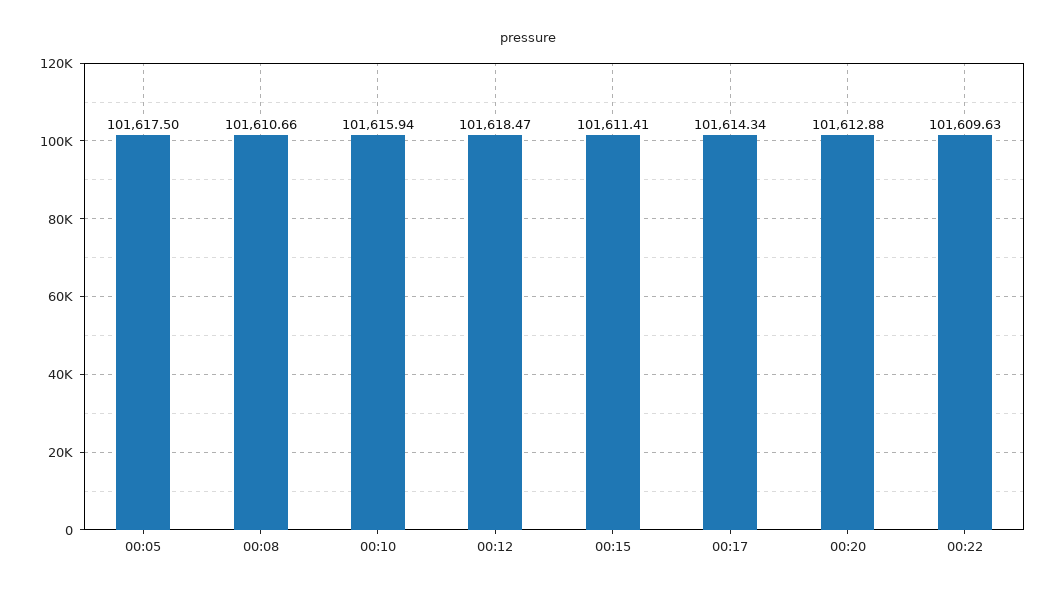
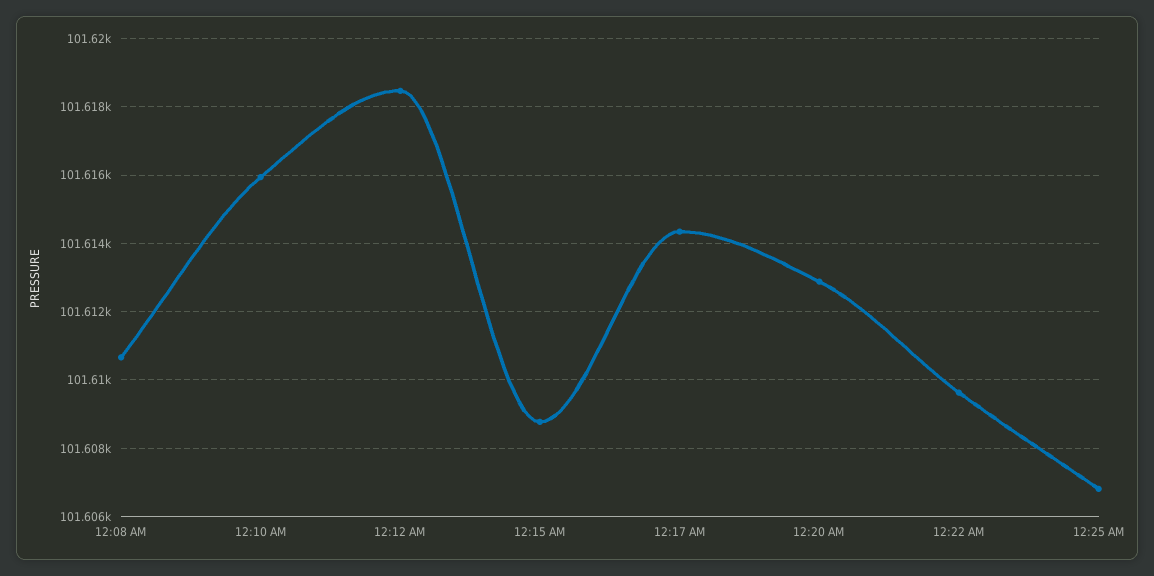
00:05: 101617.5 -> none
00:15: 101611.41 -> 101608.8
12:25 AM: none -> 101606.8

